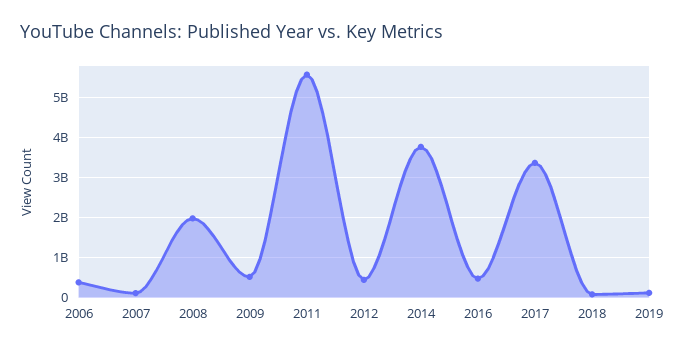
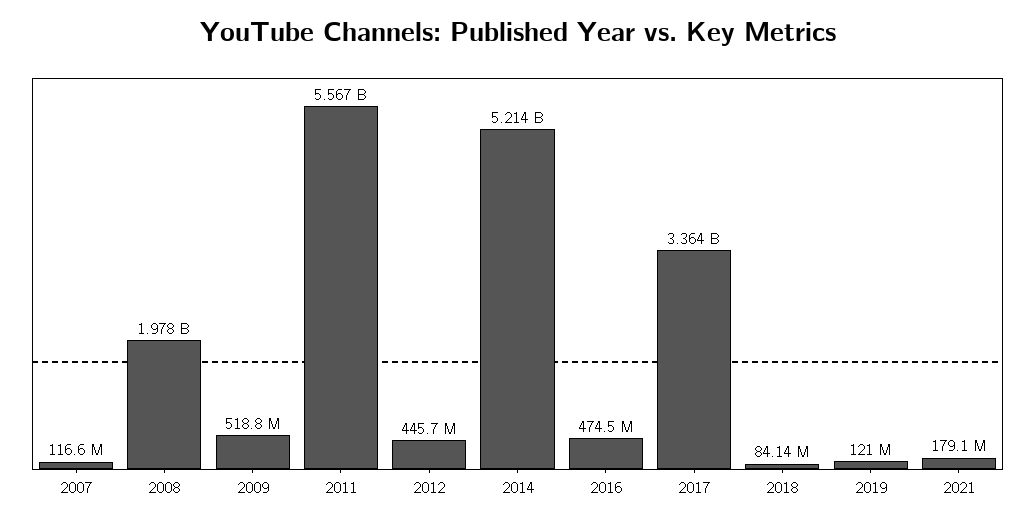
2006: 400000000 -> none
2014: 3800000000 -> 5214000000
2021: none -> 179100000

